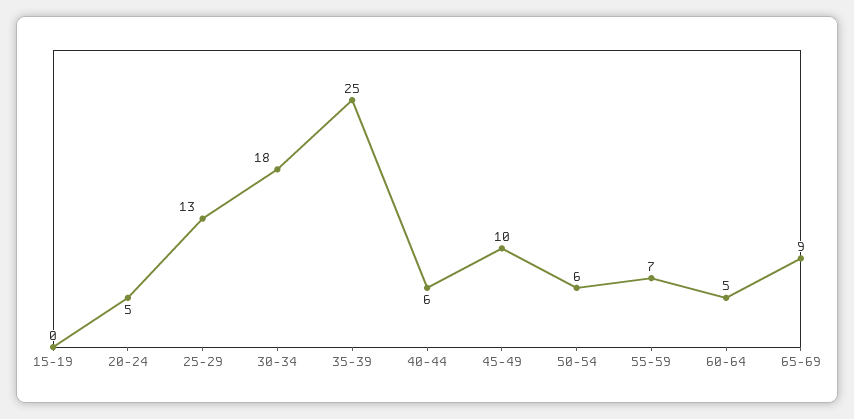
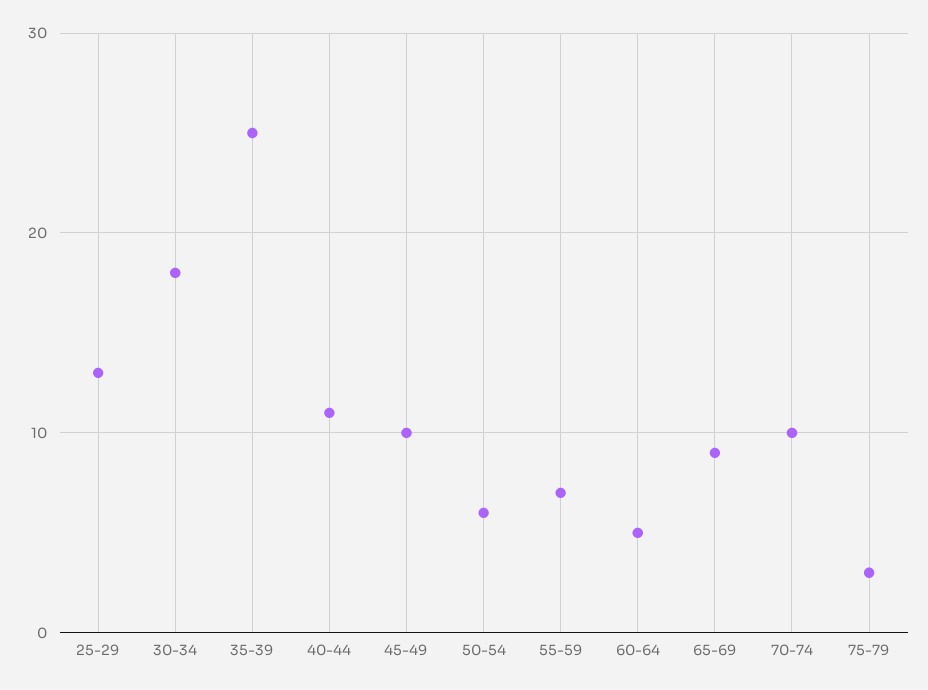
15-19: 0 -> none
20-24: 5 -> none
40-44: 6 -> 11
70-74: none -> 10
75-79: none -> 3

